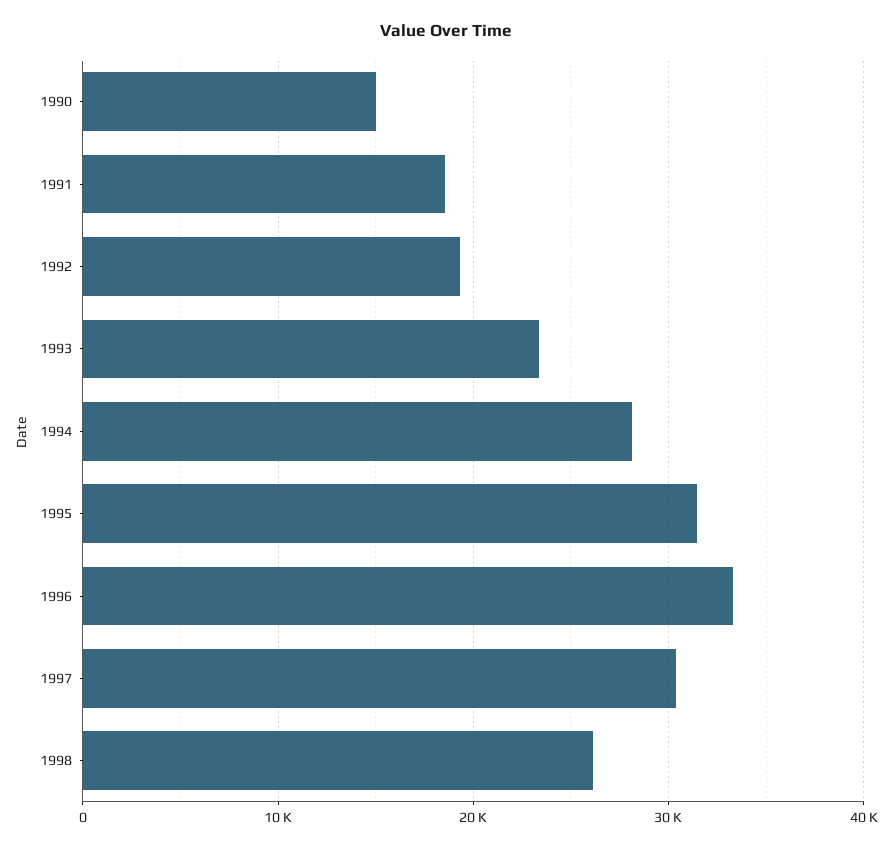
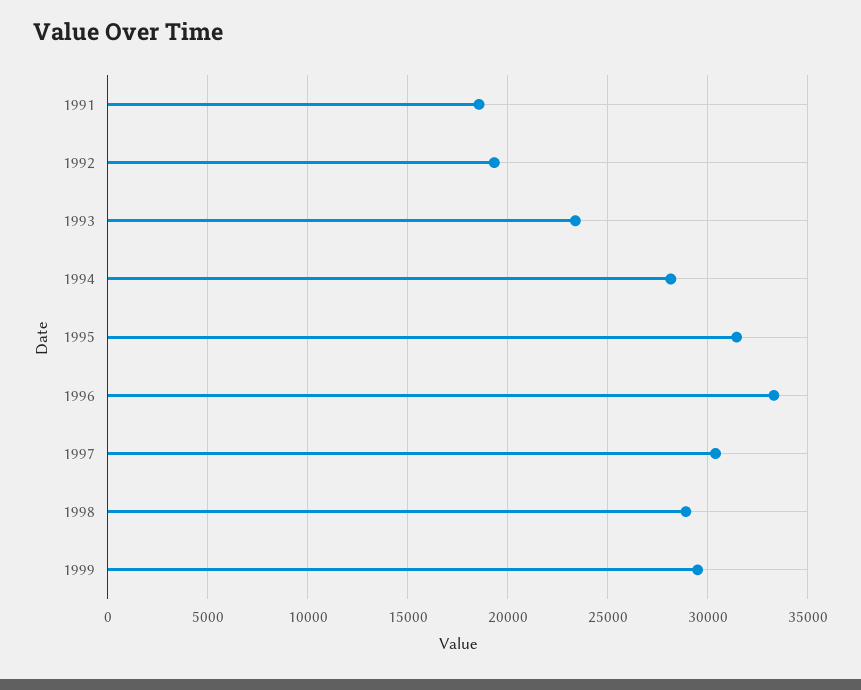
1990: 15000 -> none
1998: 26000 -> 29000
1999: none -> 29500

